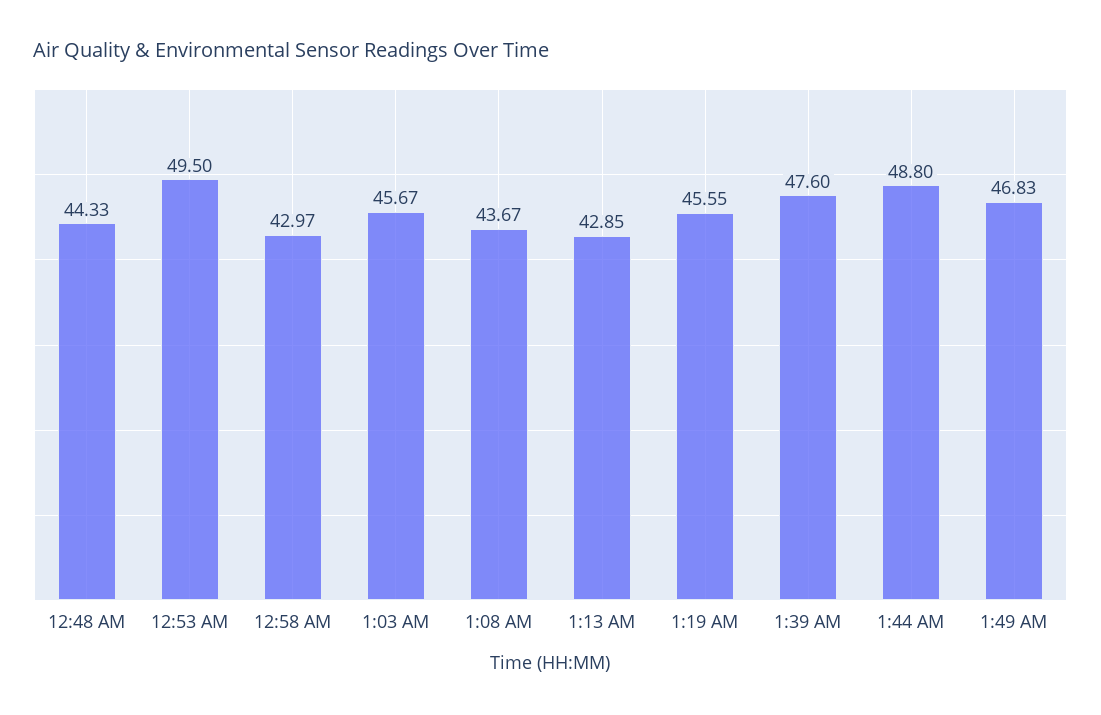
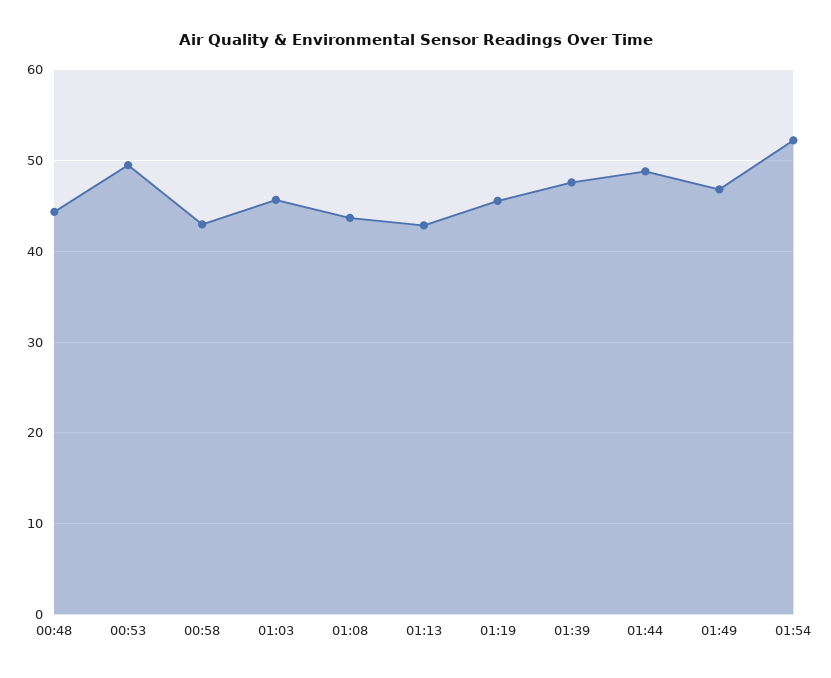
01:54: none -> 52

